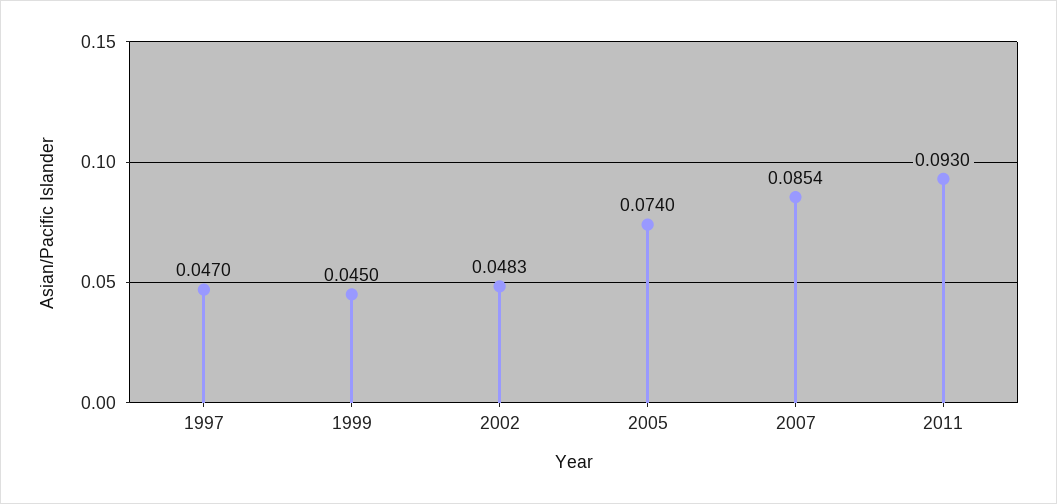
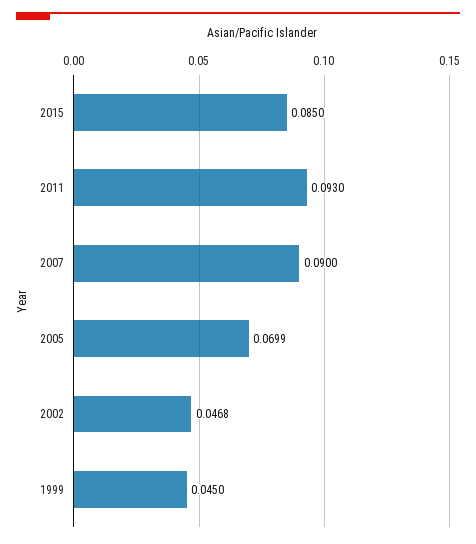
1997: 0.047 -> none
2002: 0.0483 -> 0.0468
2005: 0.074 -> 0.0699
2007: 0.0854 -> 0.09
2015: none -> 0.085

